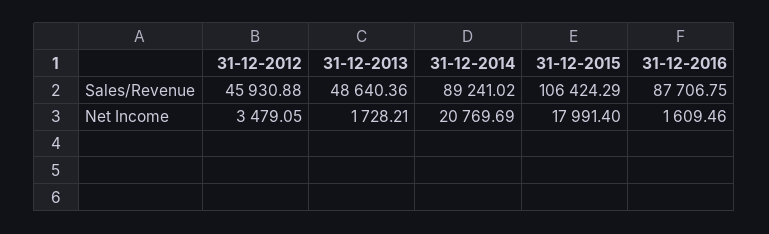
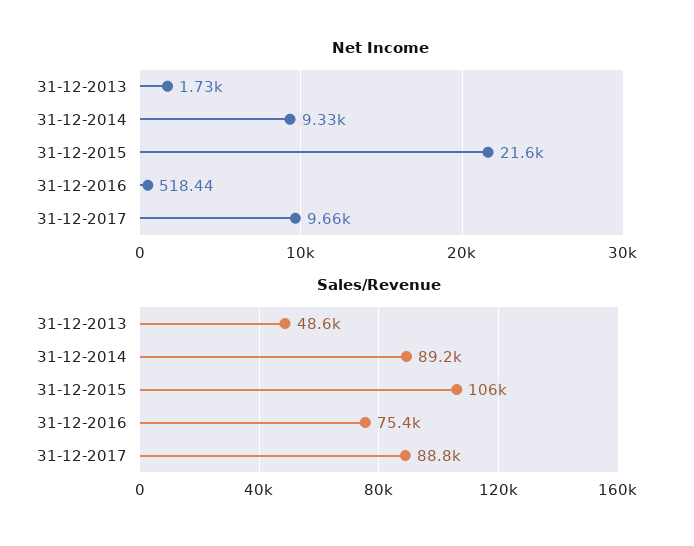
Sales/Revenue, 31-12-2012: 45930.88 -> none
Sales/Revenue, 31-12-2016: 87706.75 -> 75400
Net Income, 31-12-2012: 3479.05 -> none
Net Income, 31-12-2014: 20769.69 -> 9330
Net Income, 31-12-2015: 17991.4 -> 21600
Net Income, 31-12-2016: 1609.46 -> 518.44
Net Income, 31-12-2017: none -> 9660
Sales/Revenue, 31-12-2017: none -> 88800

